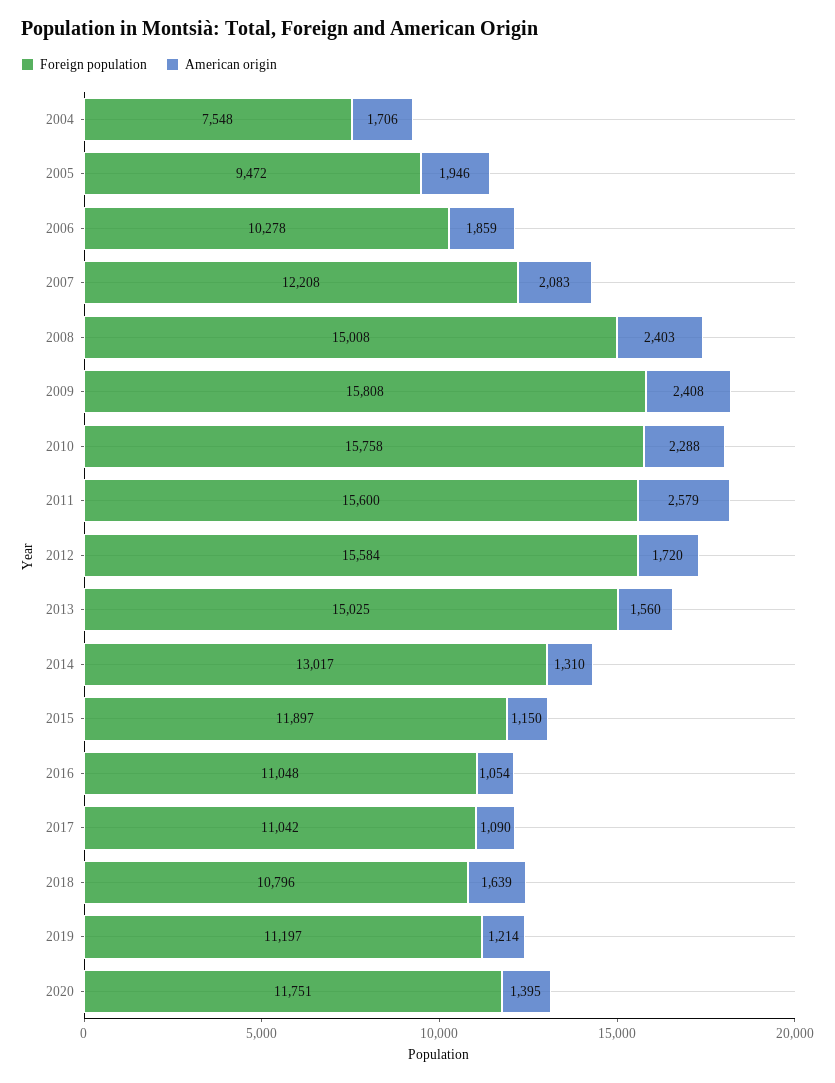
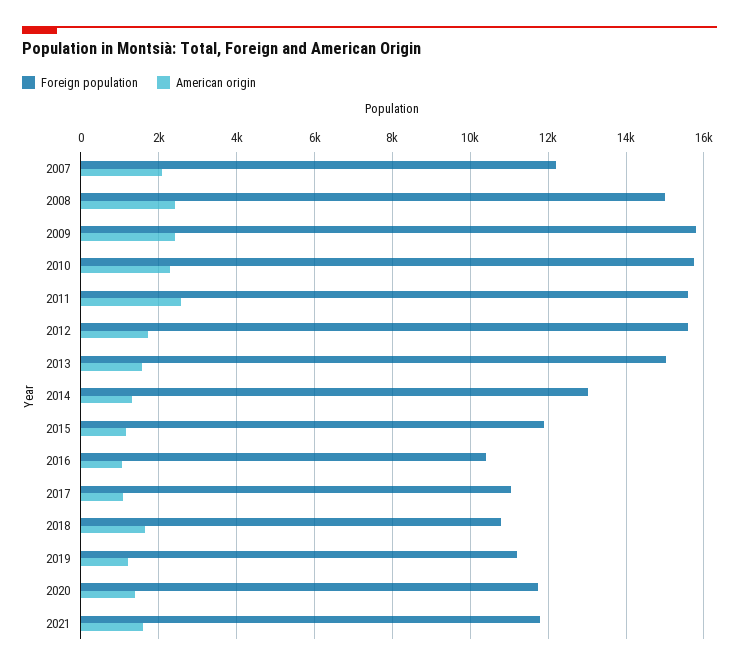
Foreign population, 2004: 7548 -> none
American origin, 2004: 1706 -> none
Foreign population, 2005: 9472 -> none
American origin, 2005: 1946 -> none
Foreign population, 2006: 10278 -> none
American origin, 2006: 1859 -> none
Foreign population, 2016: 11048 -> 10400
Foreign population, 2021: none -> 11800
American origin, 2021: none -> 1600

